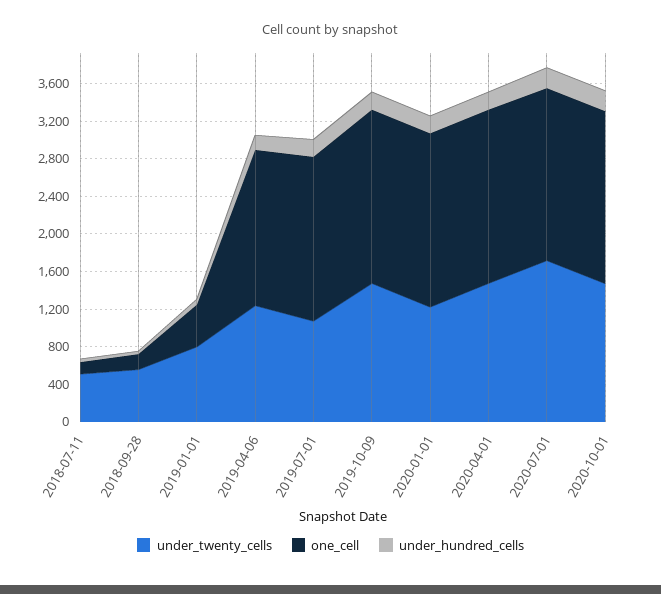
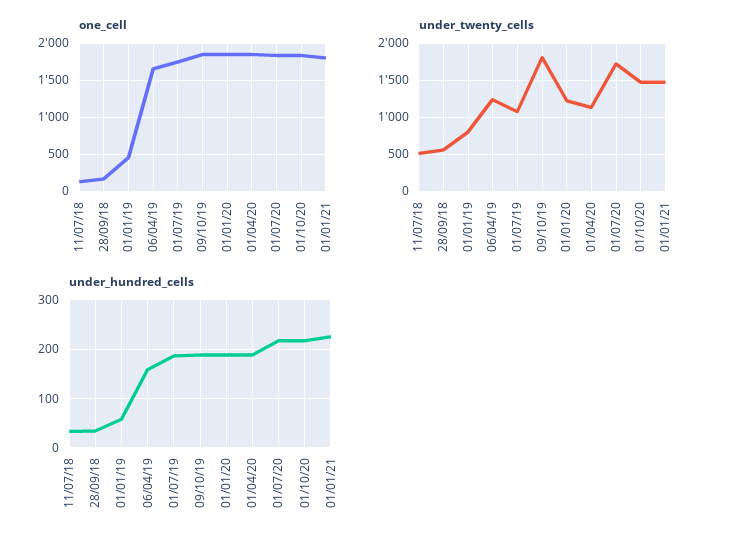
under_twenty_cells, 2019-10-09: 1500 -> 1800
under_twenty_cells, 2020-04-01: 1500 -> 1100
one_cell, 01/01/21: none -> 1800
under_twenty_cells, 01/01/21: none -> 1500
under_hundred_cells, 01/01/21: none -> 220

